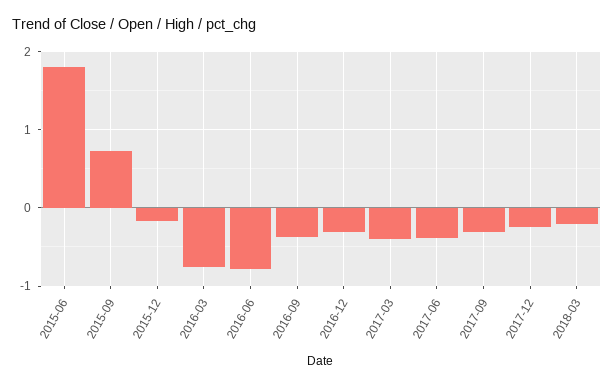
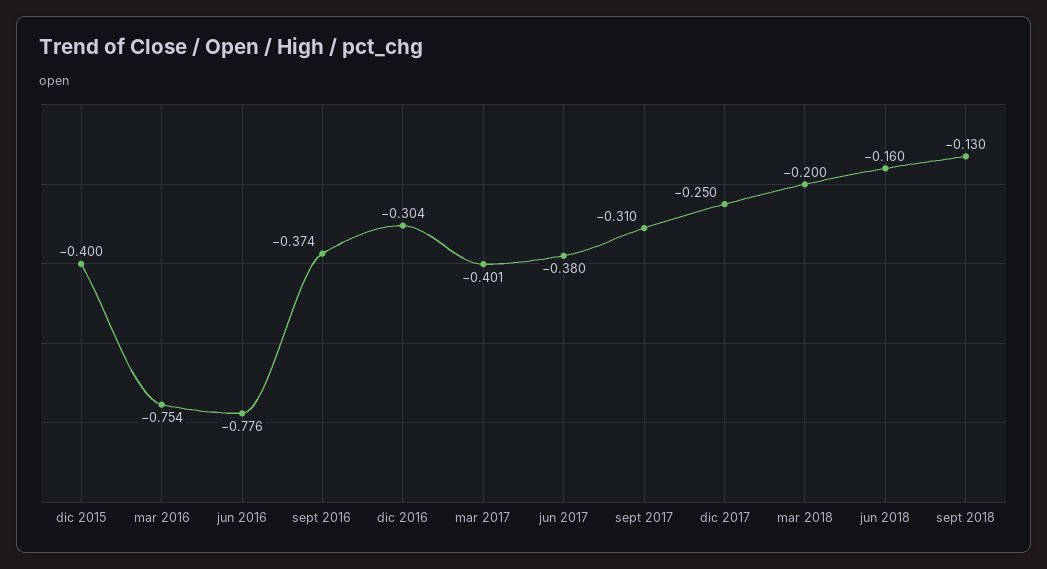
2015-06: 1.8 -> none
2015-09: 0.7 -> none
2015-12: -0.2 -> -0.4
jun 2018: none -> -0.16
sept 2018: none -> -0.13

